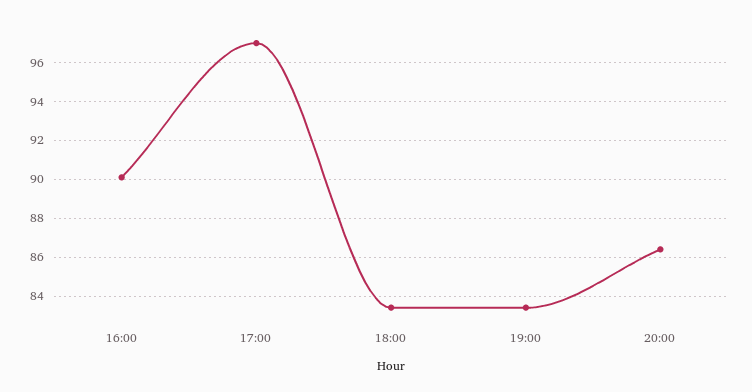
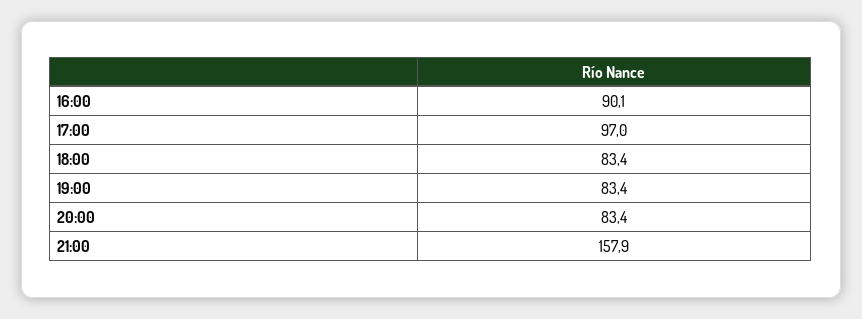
20:00: 86.5 -> 83.4
21:00: none -> 157.9

